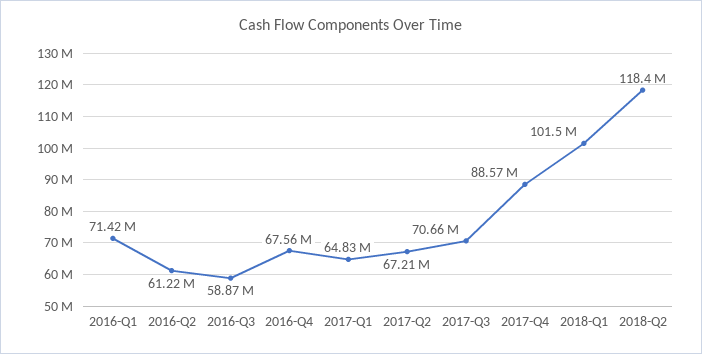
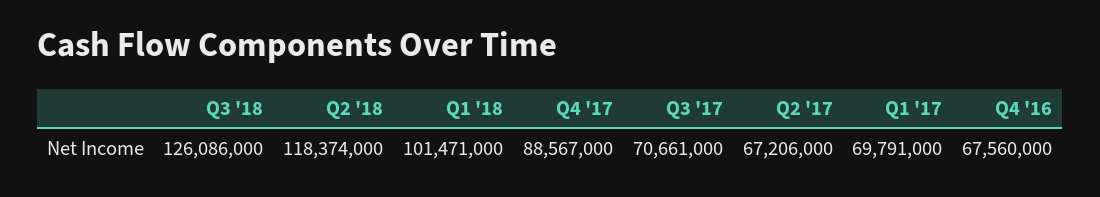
2016-Q1: 71420000 -> none
2016-Q2: 61220000 -> none
2016-Q3: 58870000 -> none
2017-Q1: 64830000 -> 69791000
Q3 '18: none -> 126086000

